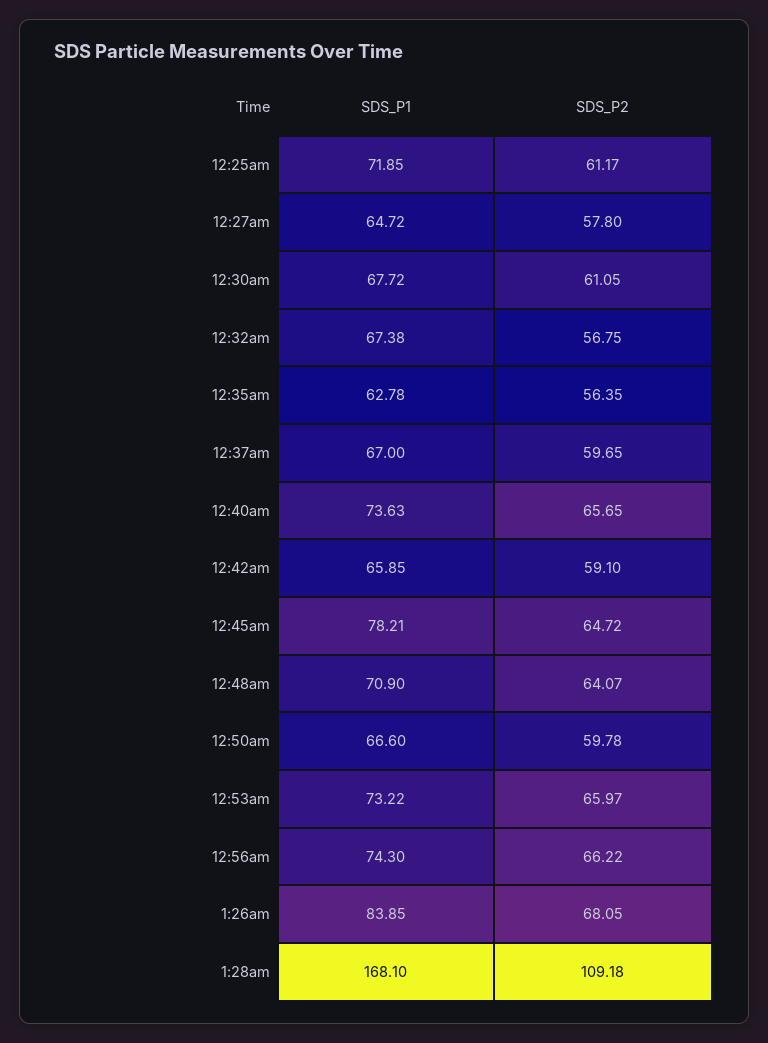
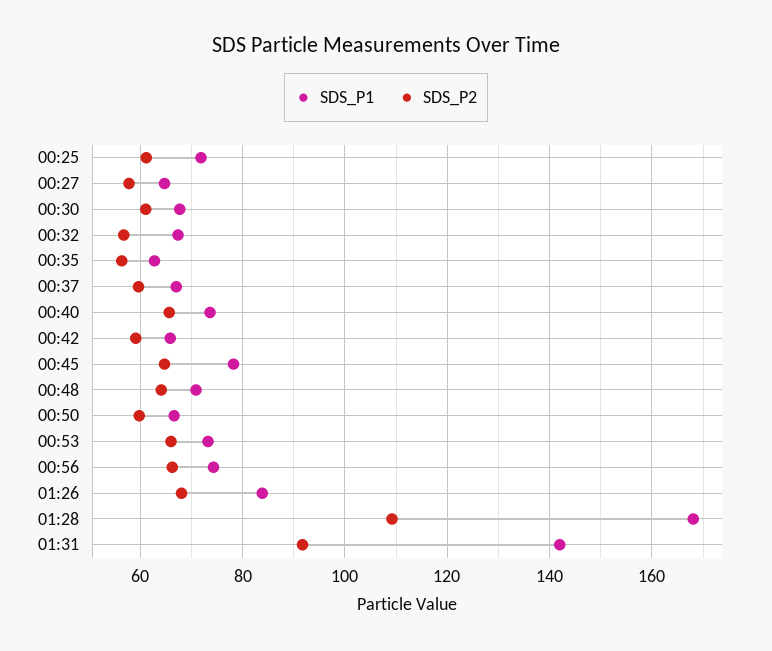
SDS_P1, 01:31: none -> 142
SDS_P2, 01:31: none -> 92

